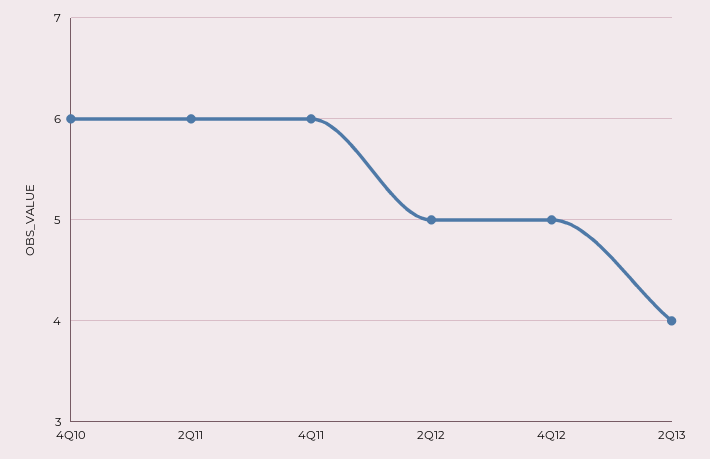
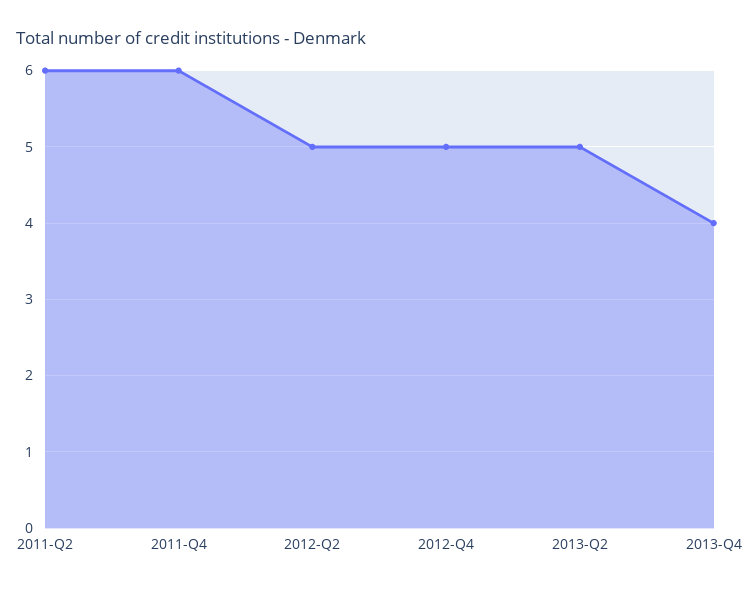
4Q10: 6 -> none
2Q13: 4 -> 5
2013-Q4: none -> 4

